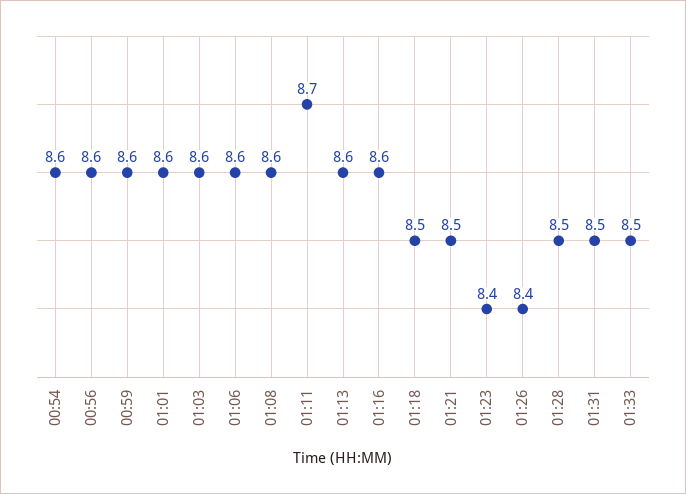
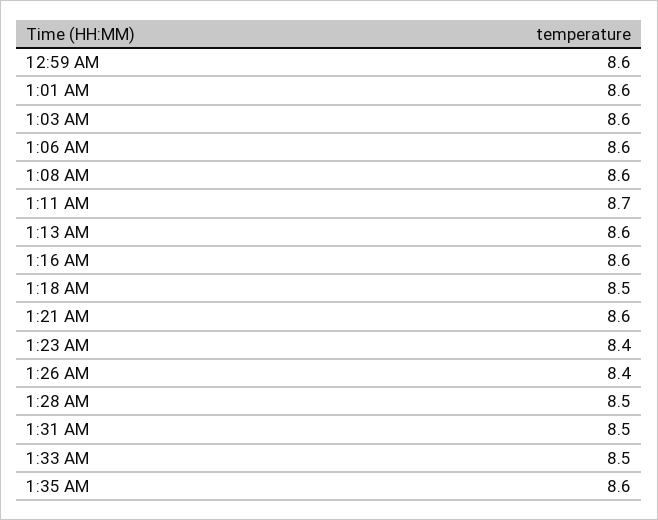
00:54: 8.6 -> none
00:56: 8.6 -> none
01:21: 8.5 -> 8.6
1:35 AM: none -> 8.6

